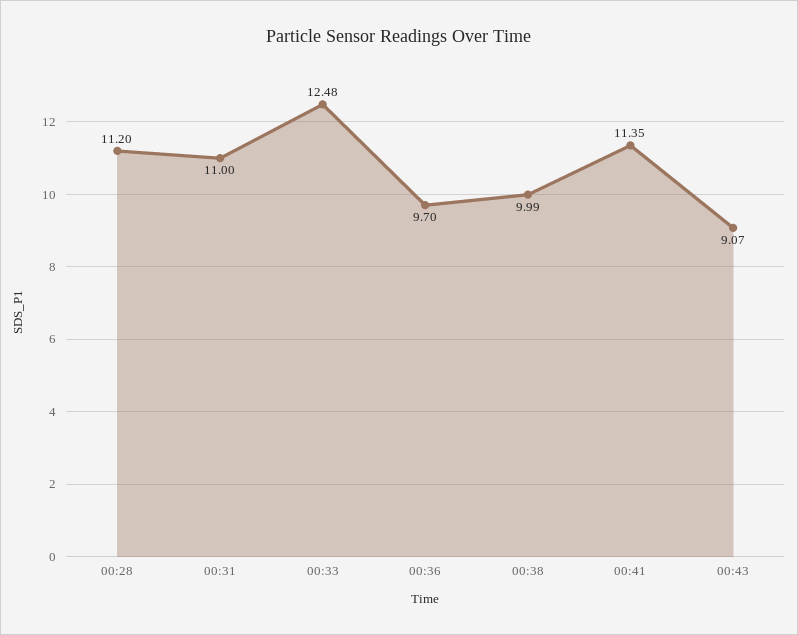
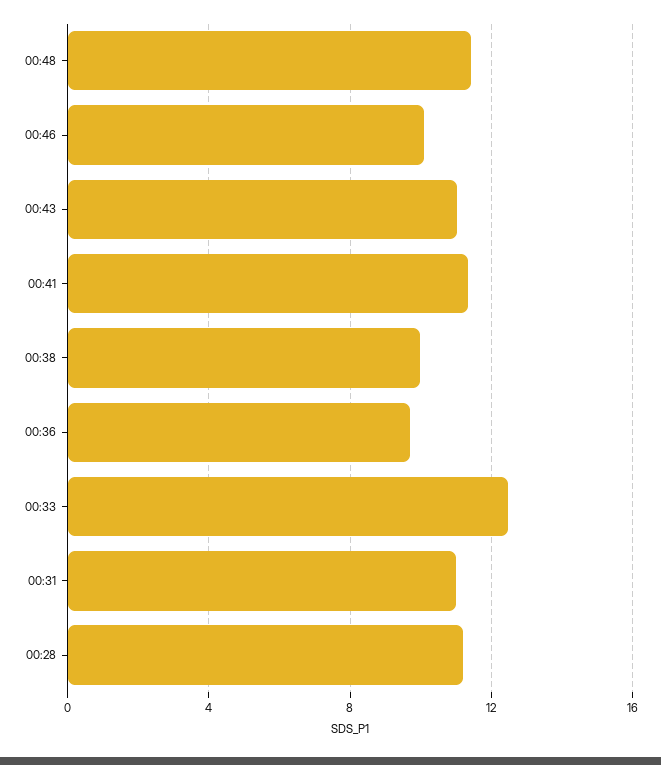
00:43: 9.07 -> 11
00:48: none -> 11.5
00:46: none -> 10

